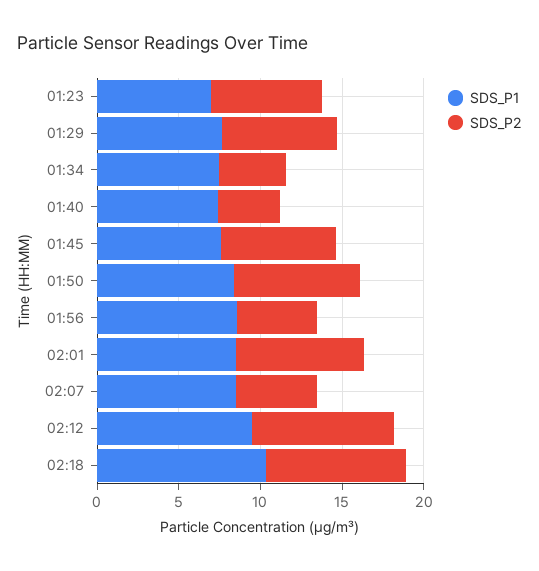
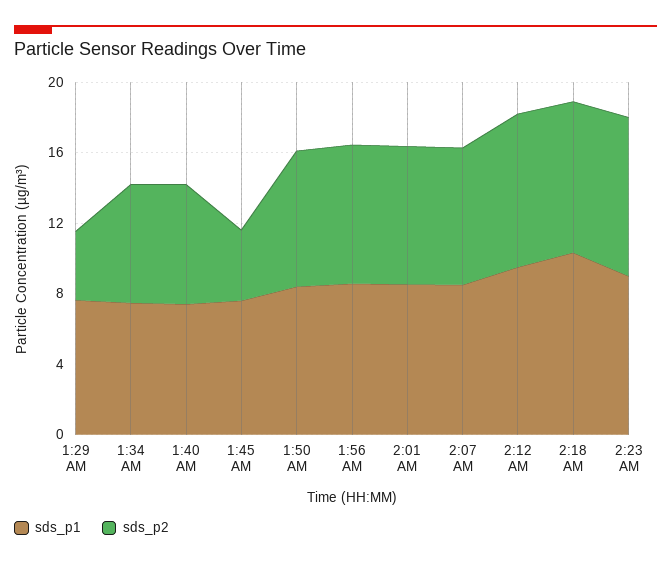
SDS_P1, 01:23: 7 -> none
SDS_P2, 01:23: 7 -> none
SDS_P2, 01:29: 7 -> 4
SDS_P2, 01:34: 4 -> 7
SDS_P2, 01:40: 4 -> 7
SDS_P2, 01:45: 7 -> 4
SDS_P2, 01:56: 5 -> 8
SDS_P2, 02:07: 5 -> 8
SDS_P1, 2:23 AM: none -> 9
SDS_P2, 2:23 AM: none -> 9

